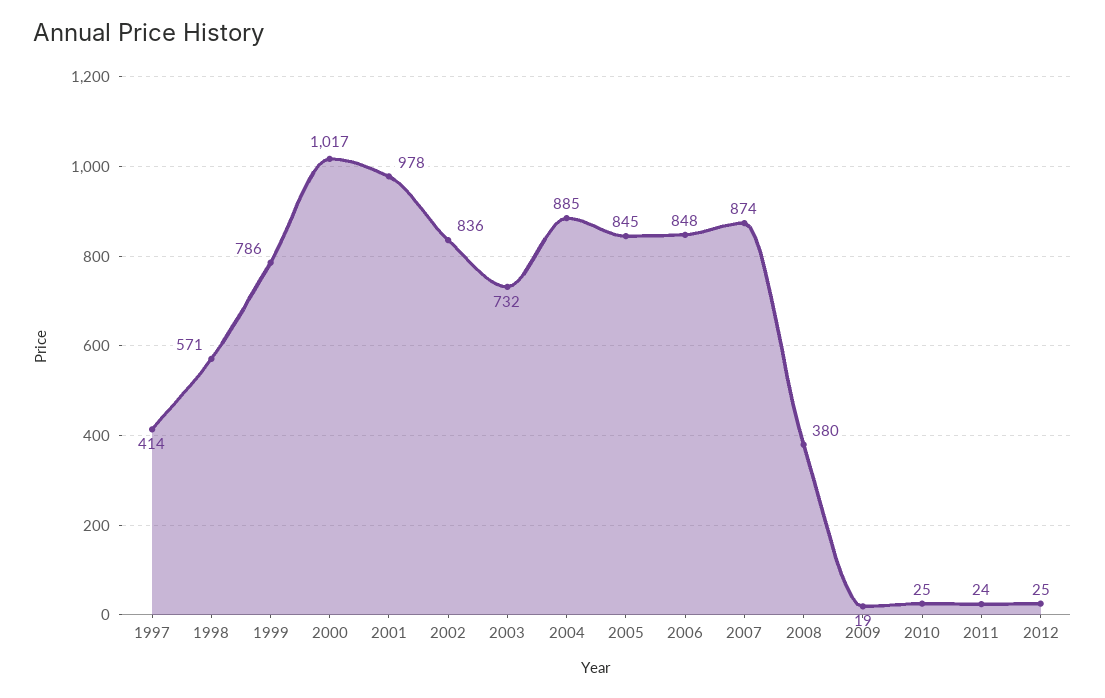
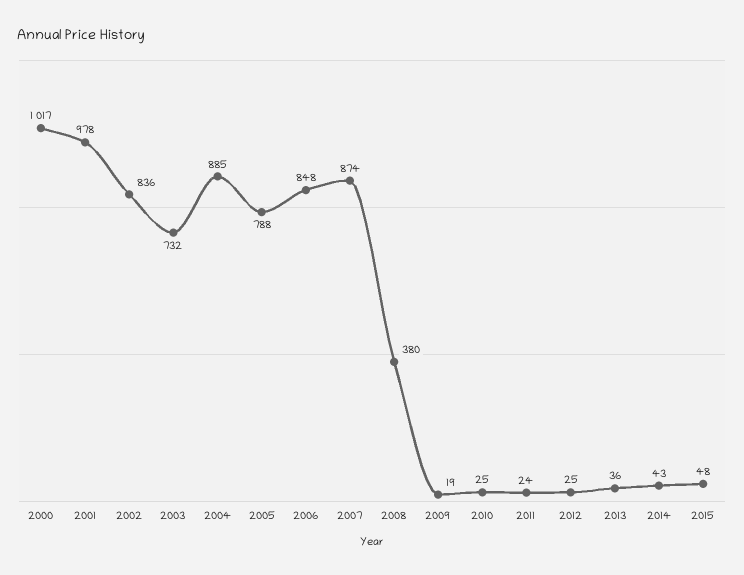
1997: 414 -> none
1998: 571 -> none
1999: 786 -> none
2005: 845 -> 788
2013: none -> 36
2014: none -> 43
2015: none -> 48

